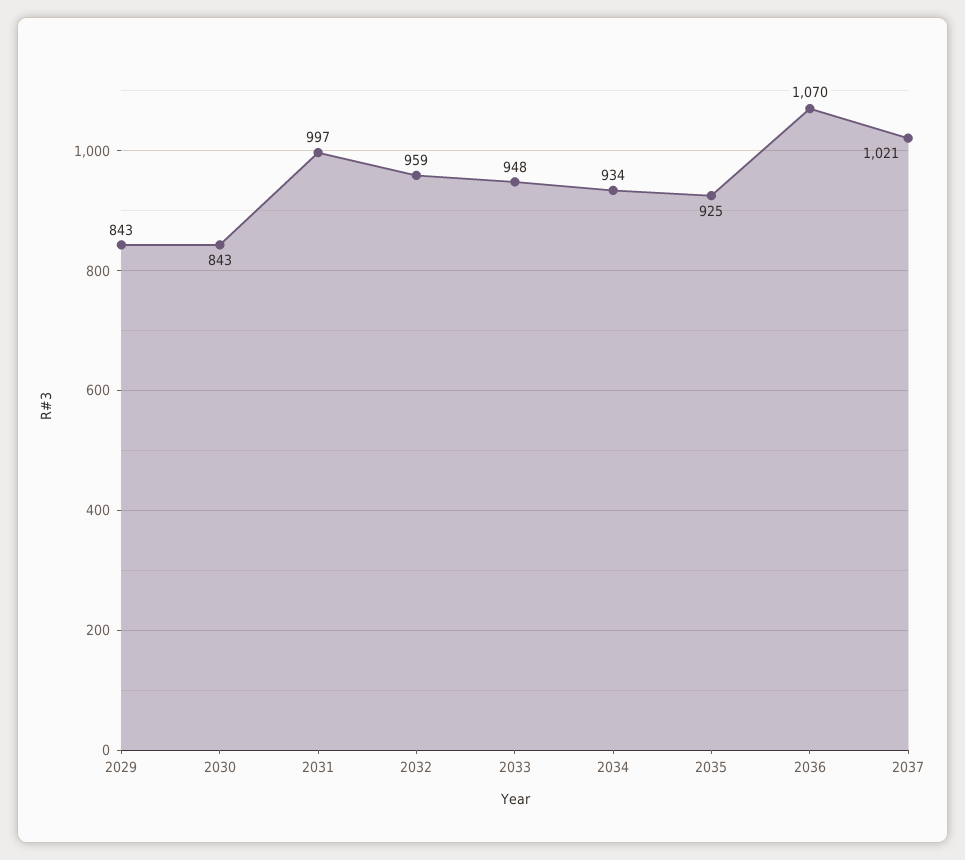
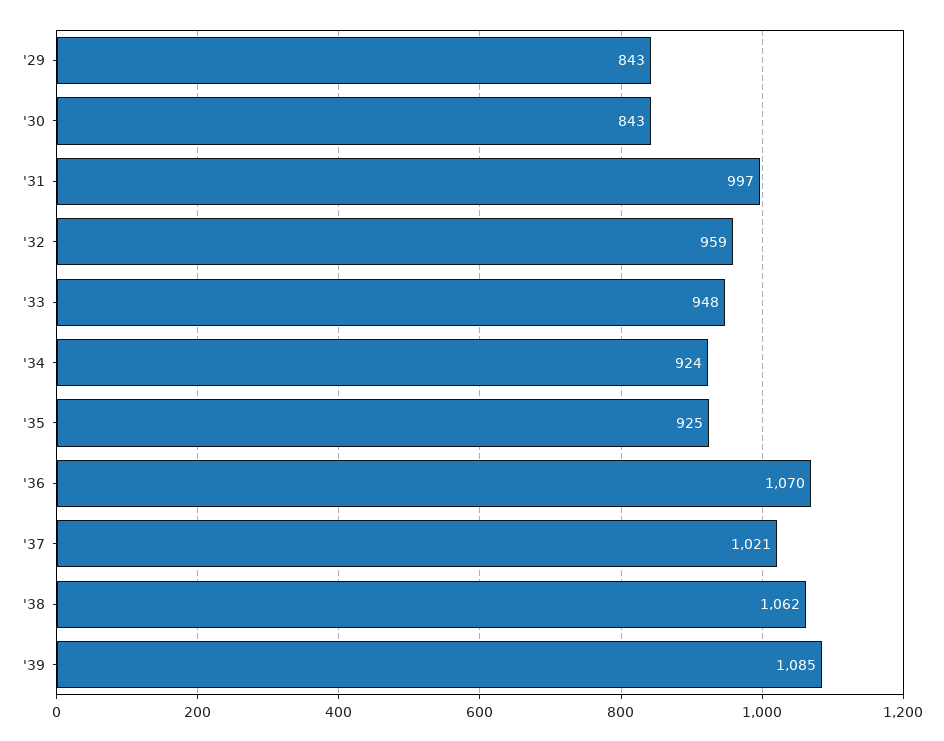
2034: 934 -> 924
'38: none -> 1062
'39: none -> 1085

